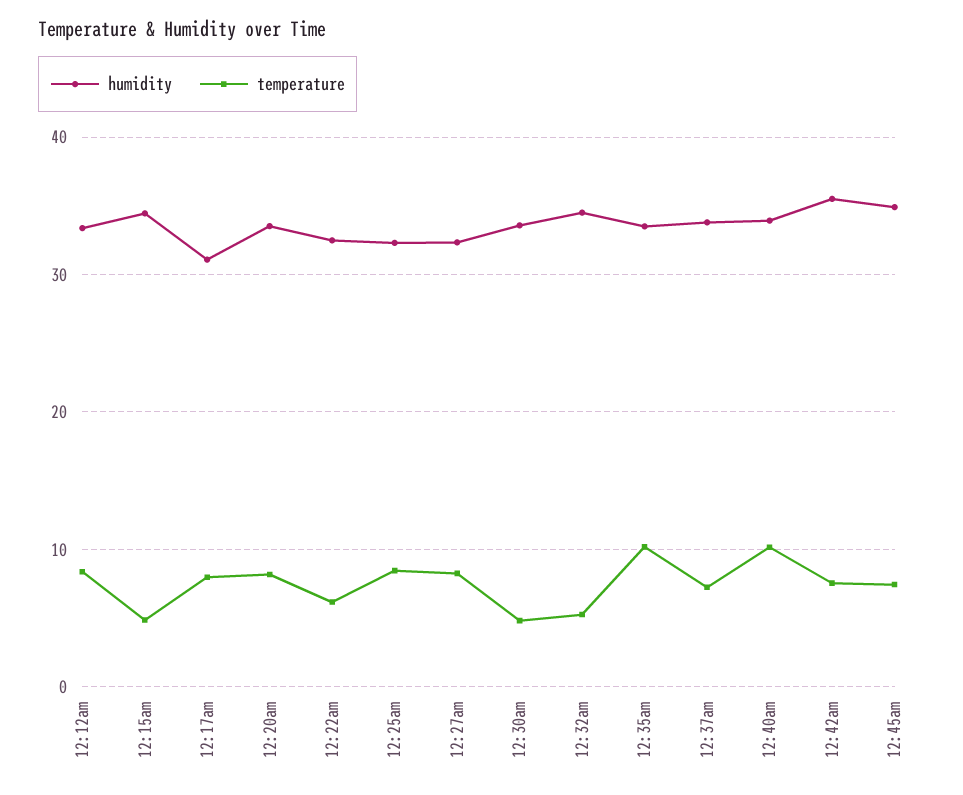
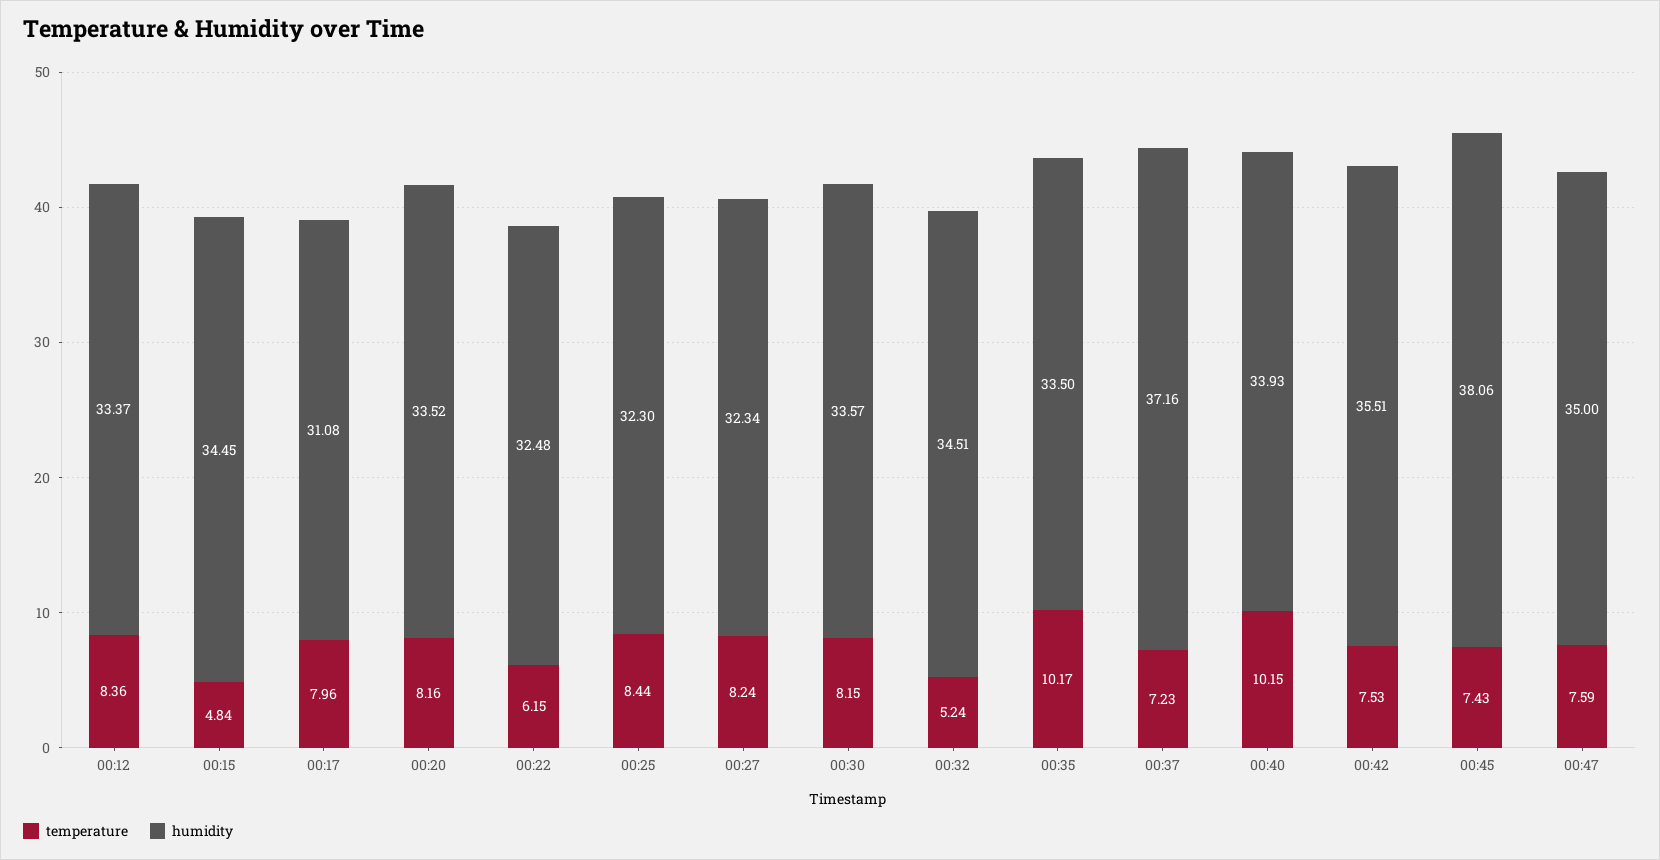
temperature, 12:30am: 5 -> 8.15
humidity, 12:37am: 34 -> 37.16
humidity, 12:45am: 35 -> 38.06
temperature, 00:47: none -> 7.59
humidity, 00:47: none -> 35

